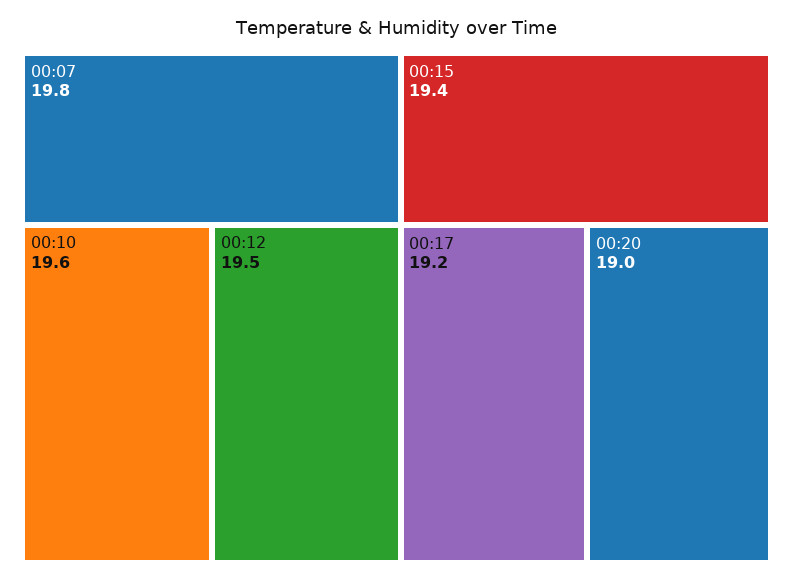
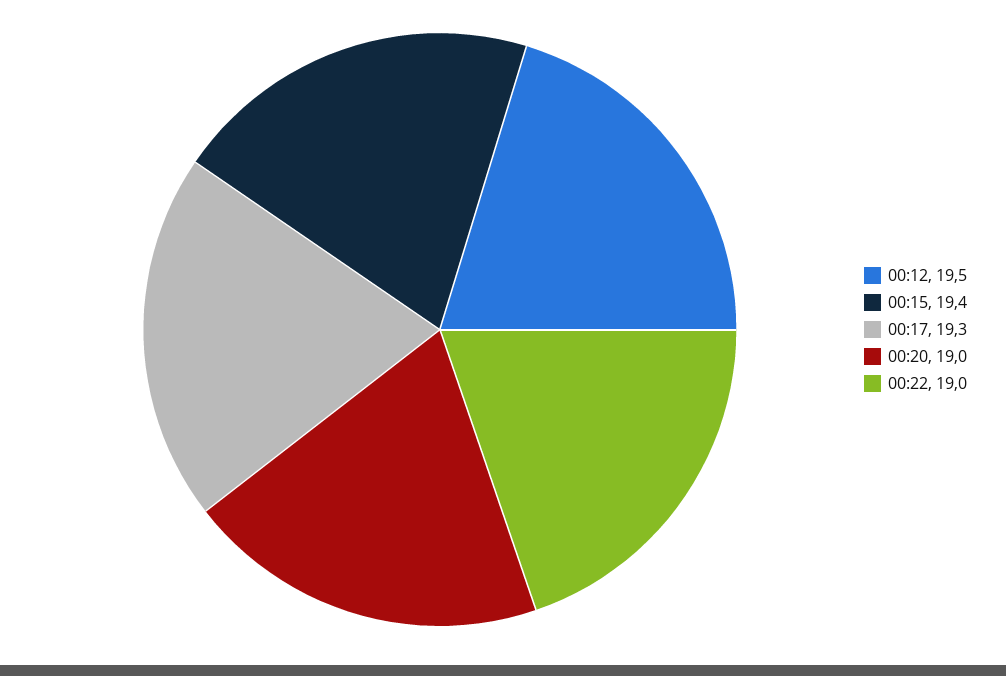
00:07: 19.8 -> none
00:10: 19.6 -> none
00:17: 19.2 -> 19.3
00:22: none -> 19

